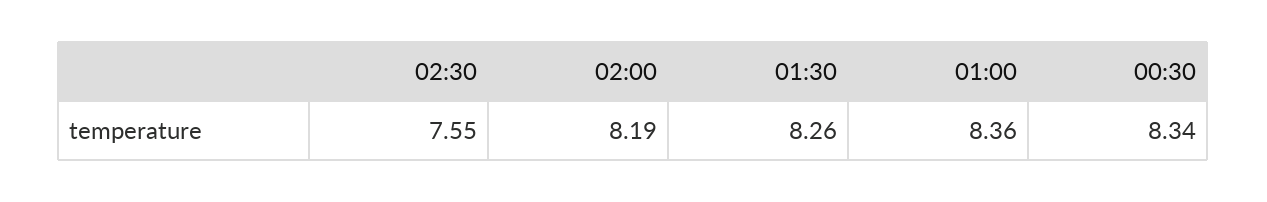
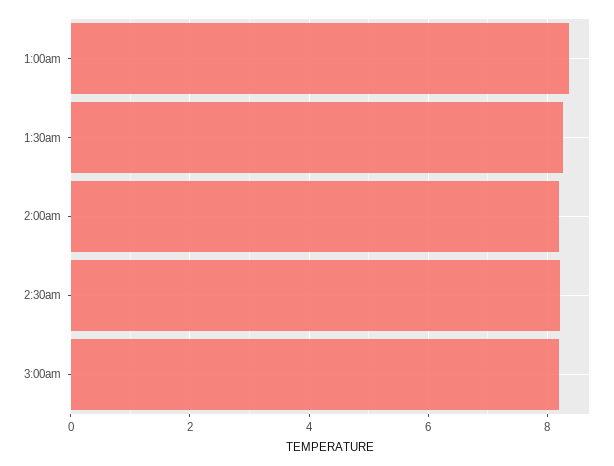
02:30: 7.55 -> 8.2
00:30: 8.34 -> none
3:00am: none -> 8.2

